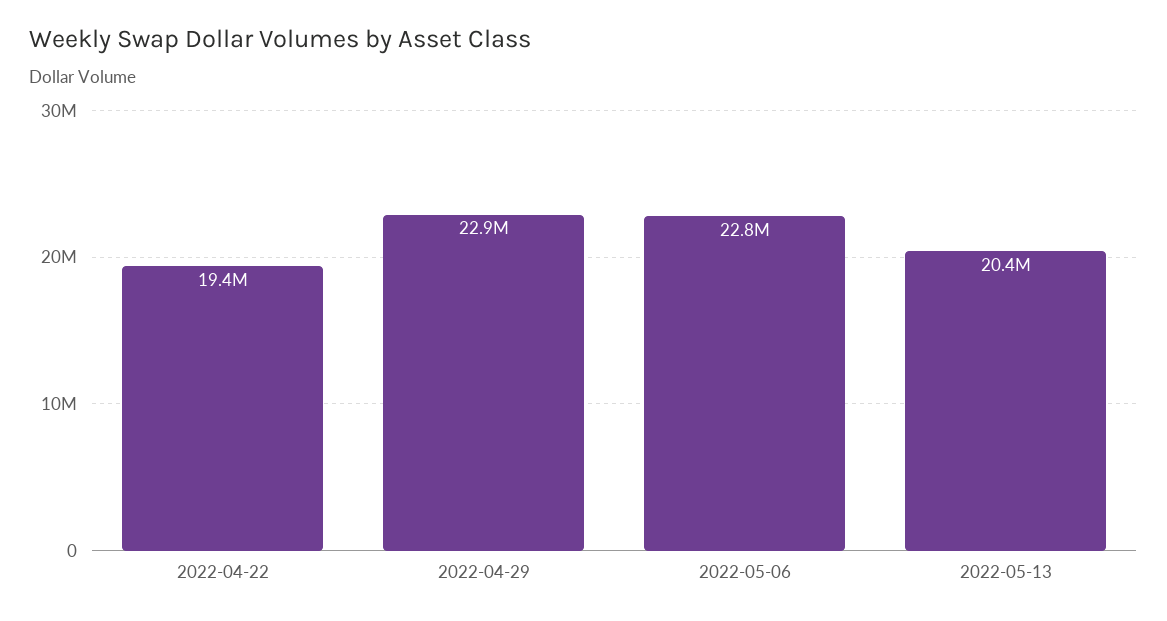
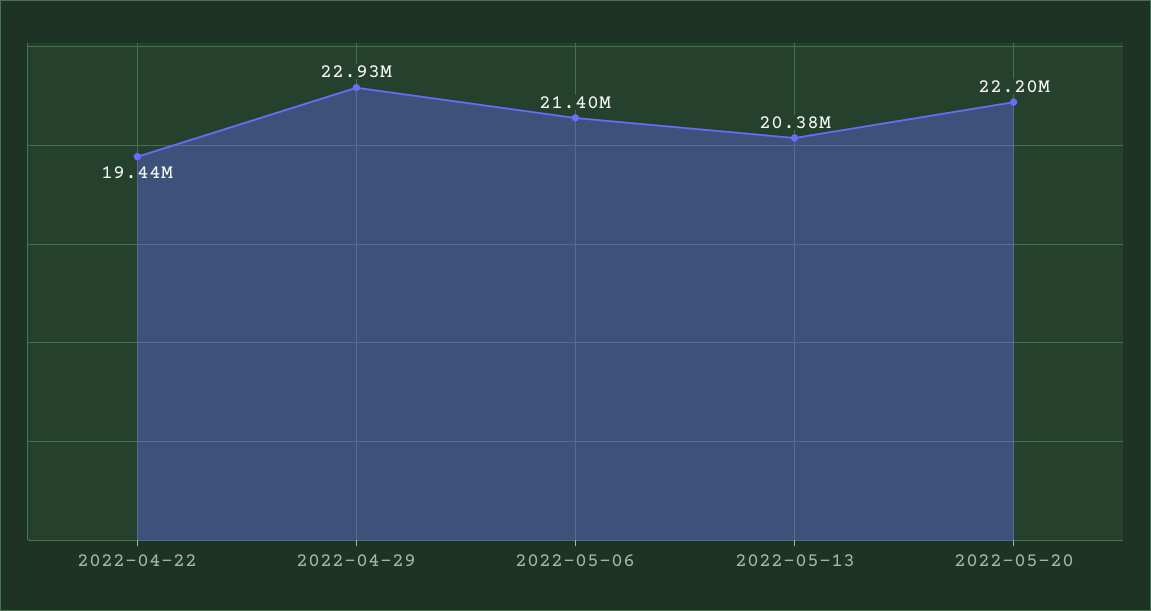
2022-05-06: 22800000 -> 21400000
2022-05-20: none -> 22200000

